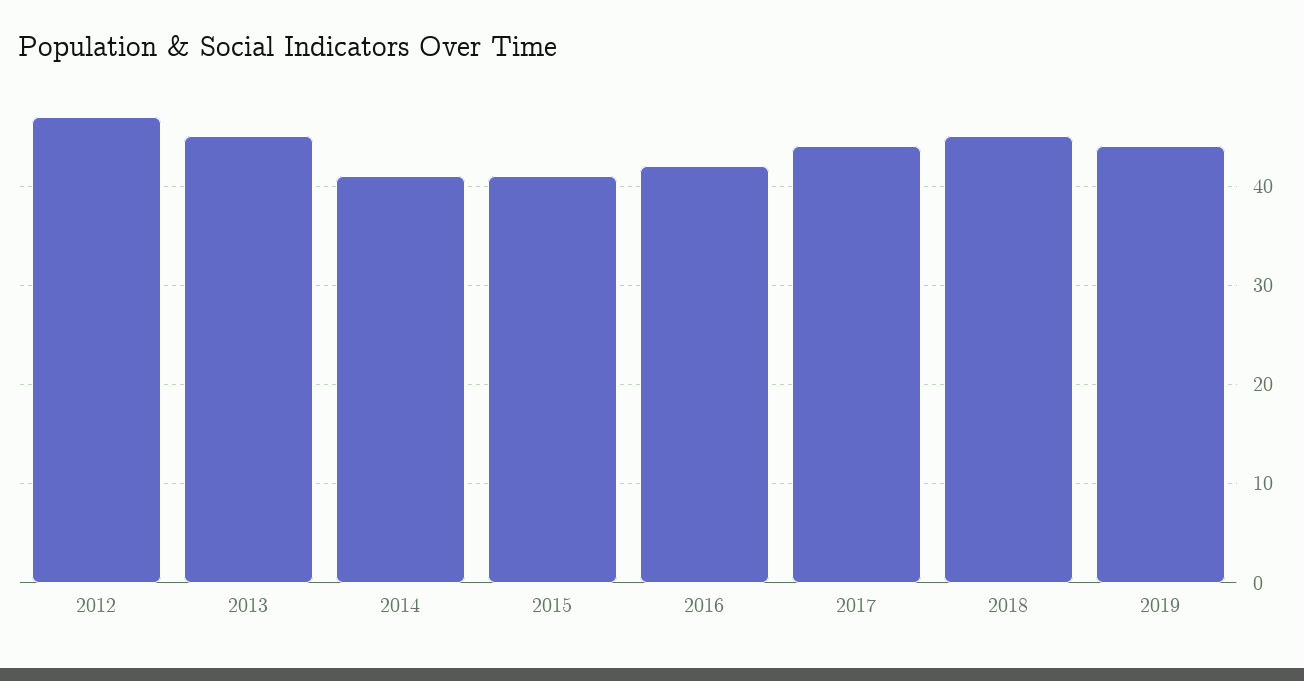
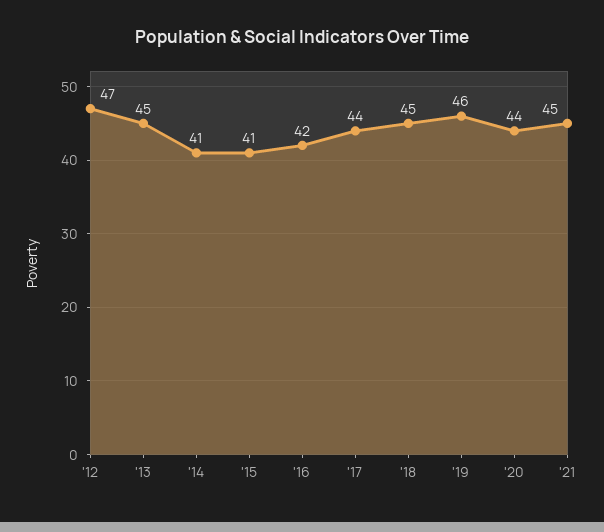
2019: 44 -> 46
'20: none -> 44
'21: none -> 45

